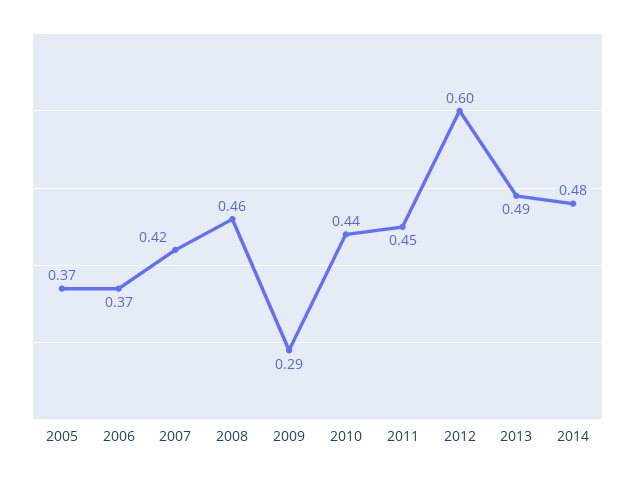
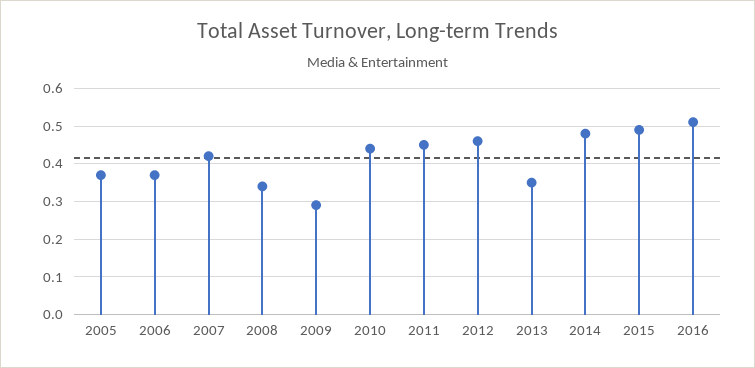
2008: 0.46 -> 0.35
2012: 0.6 -> 0.45
2013: 0.49 -> 0.35
2015: none -> 0.5
2016: none -> 0.5

